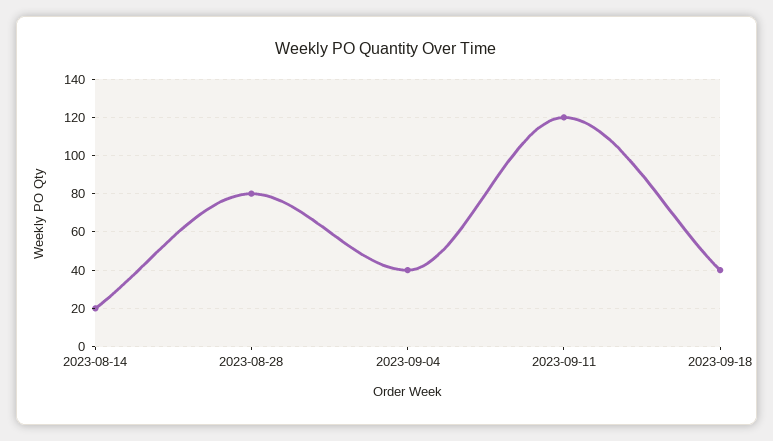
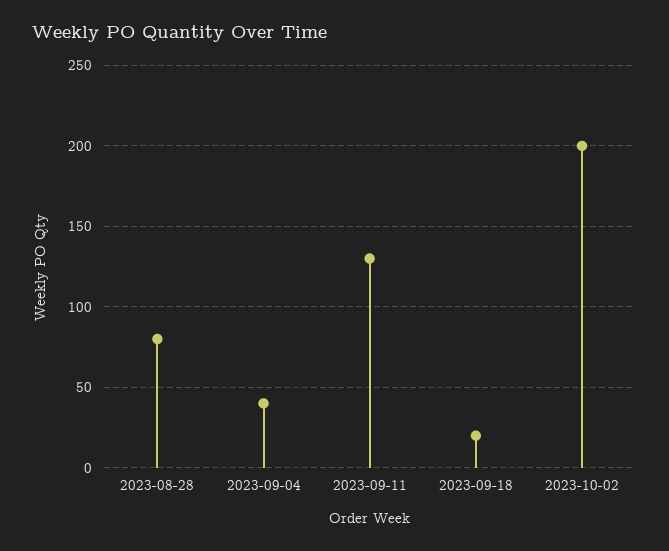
2023-08-14: 20 -> none
2023-09-11: 120 -> 130
2023-09-18: 40 -> 20
2023-10-02: none -> 200

